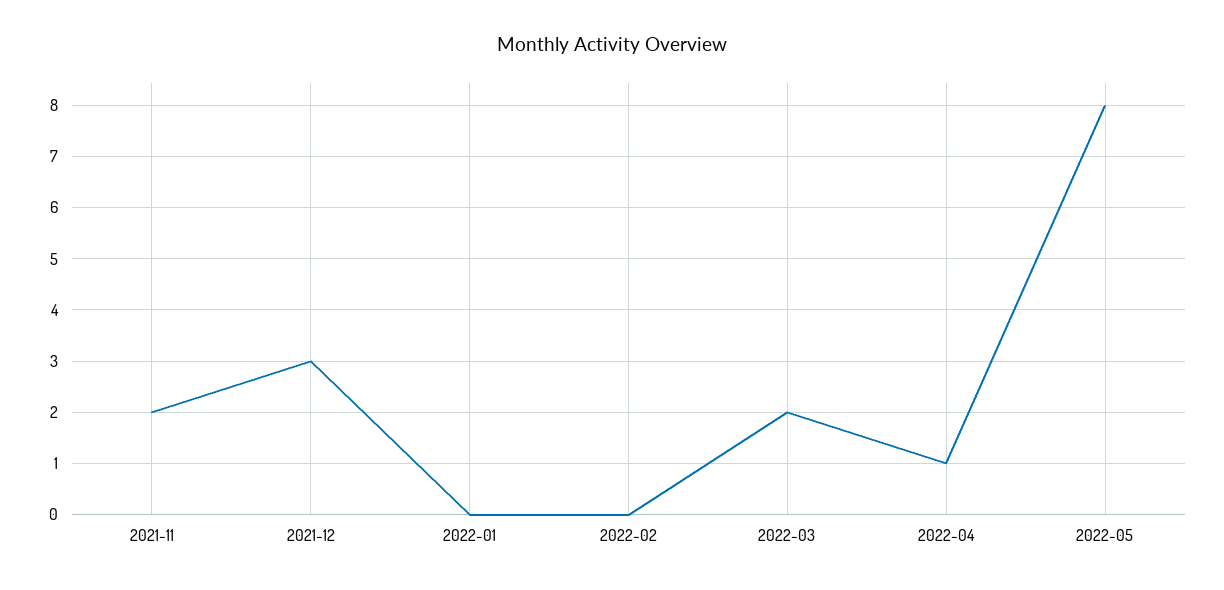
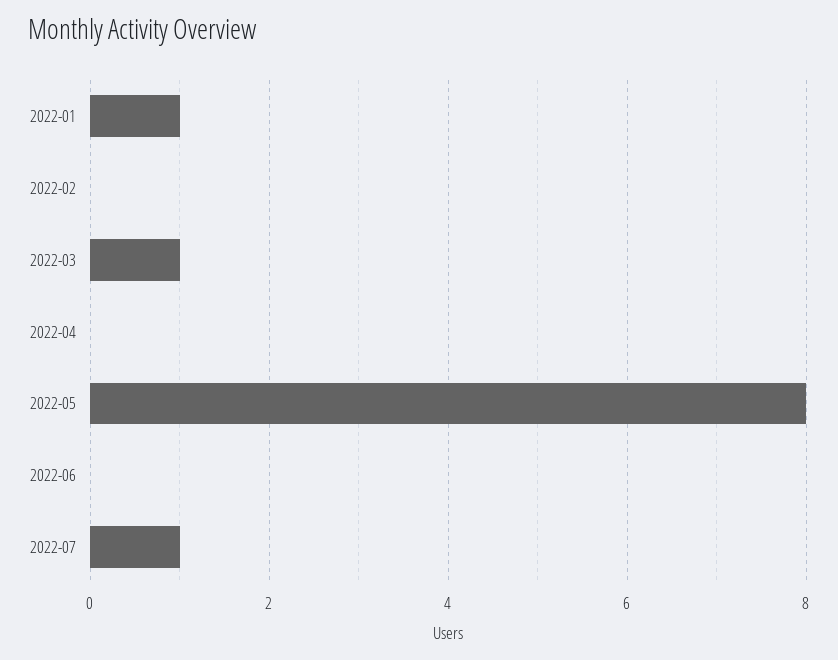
2021-11: 2 -> none
2021-12: 3 -> none
2022-01: 0 -> 1
2022-03: 2 -> 1
2022-04: 1 -> 0
2022-06: none -> 0
2022-07: none -> 1

